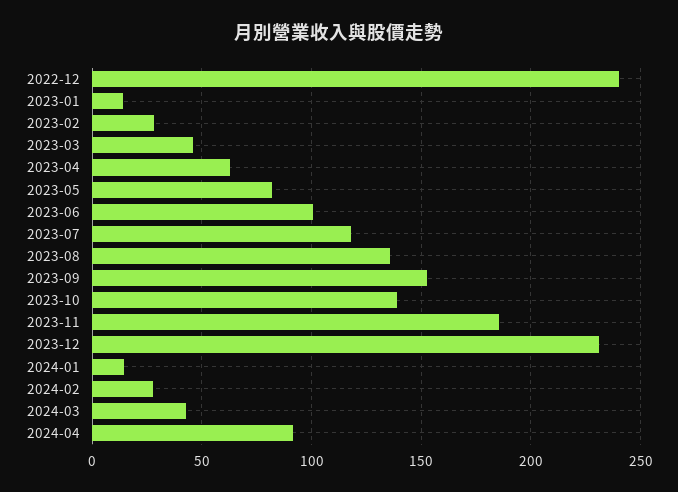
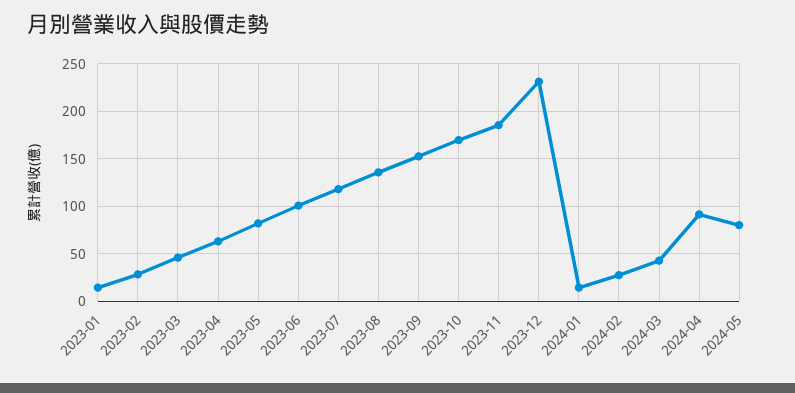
2022-12: 240 -> none
2023-10: 140 -> 170
2024-05: none -> 80

